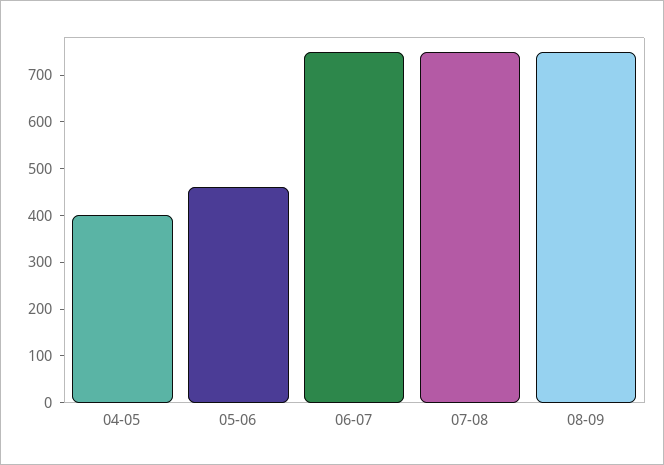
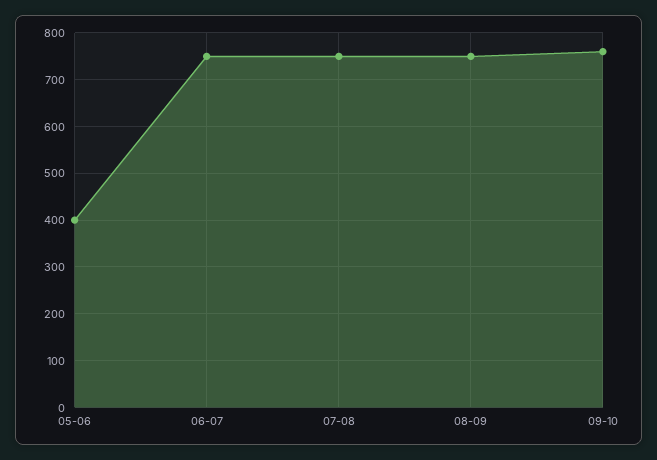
04-05: 400 -> none
05-06: 460 -> 400
09-10: none -> 760

